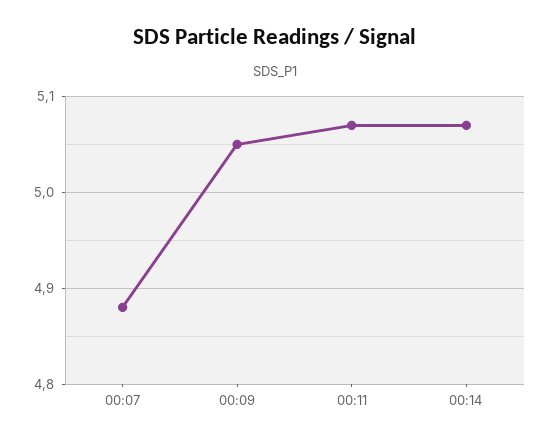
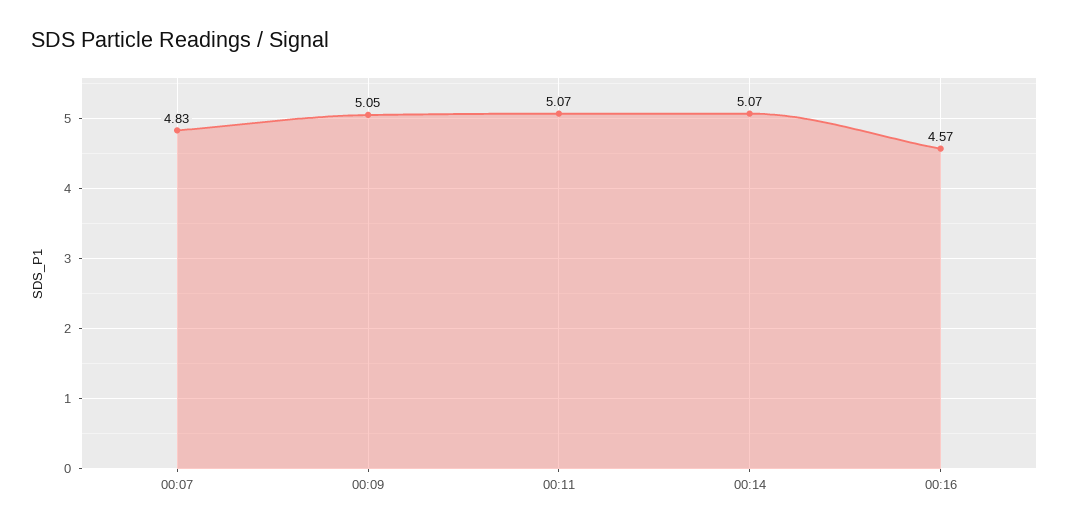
00:07: 4.88 -> 4.83
00:16: none -> 4.57

